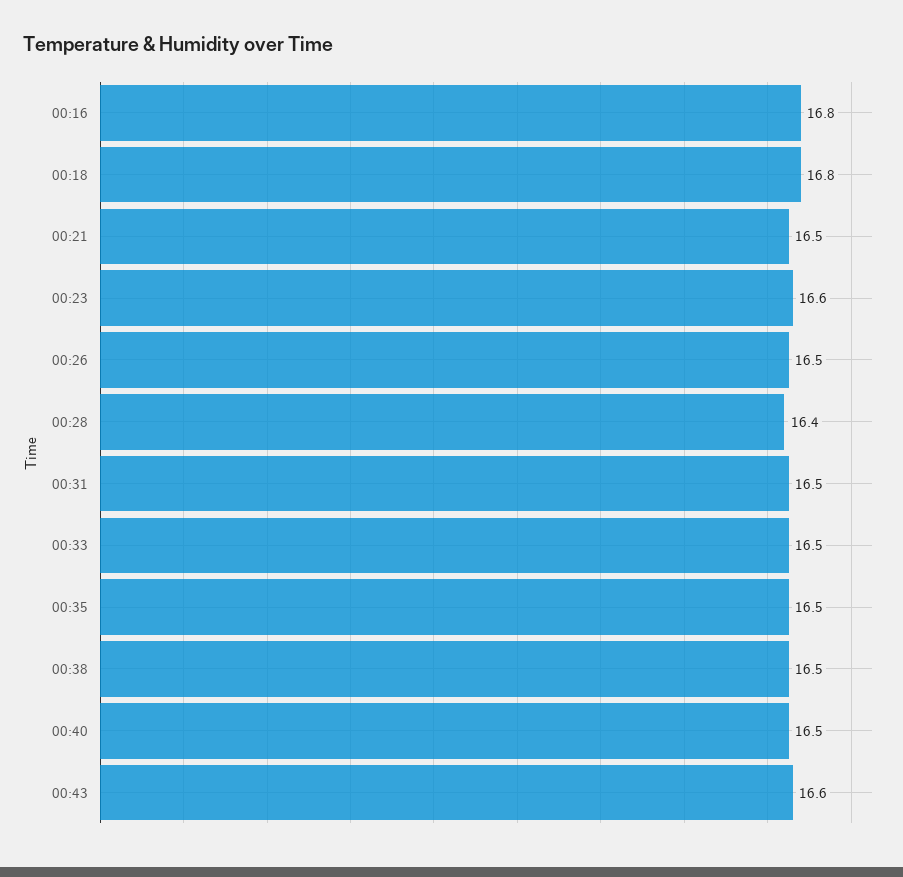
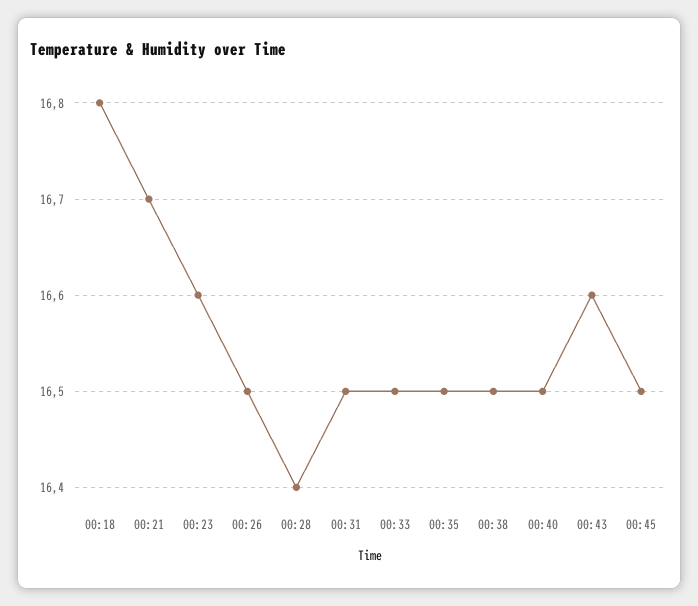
00:16: 16.8 -> none
00:21: 16.5 -> 16.7
00:45: none -> 16.5

